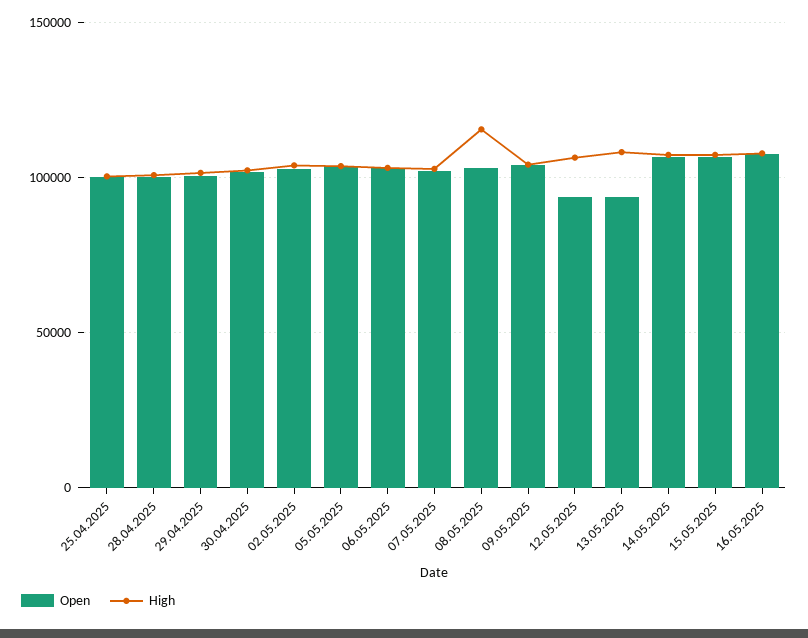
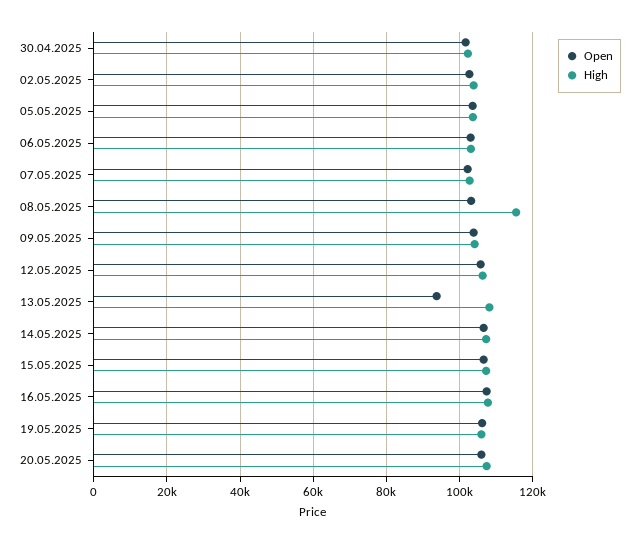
Open, 25.04.2025: 100000 -> none
High, 25.04.2025: 100000 -> none
Open, 28.04.2025: 100000 -> none
High, 28.04.2025: 100000 -> none
Open, 29.04.2025: 100000 -> none
High, 29.04.2025: 100000 -> none
Open, 12.05.2025: 95000 -> 106000
Open, 19.05.2025: none -> 106000
High, 19.05.2025: none -> 106000
Open, 20.05.2025: none -> 106000
High, 20.05.2025: none -> 108000

